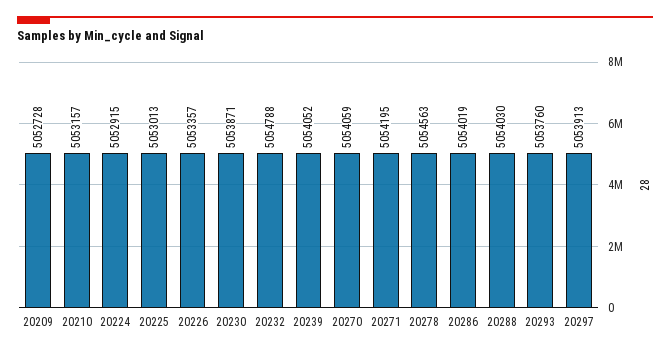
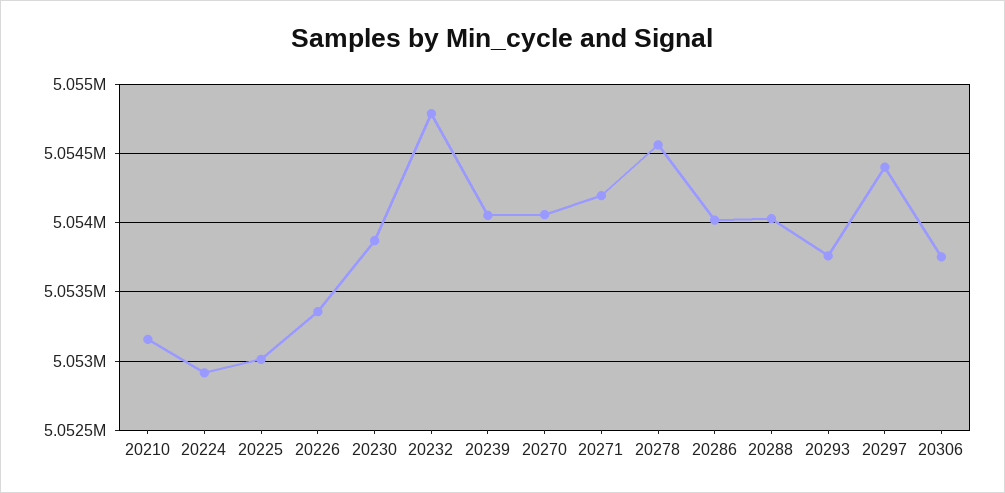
20209: 5052728 -> none
20297: 5053913 -> 5054400
20306: none -> 5053750

